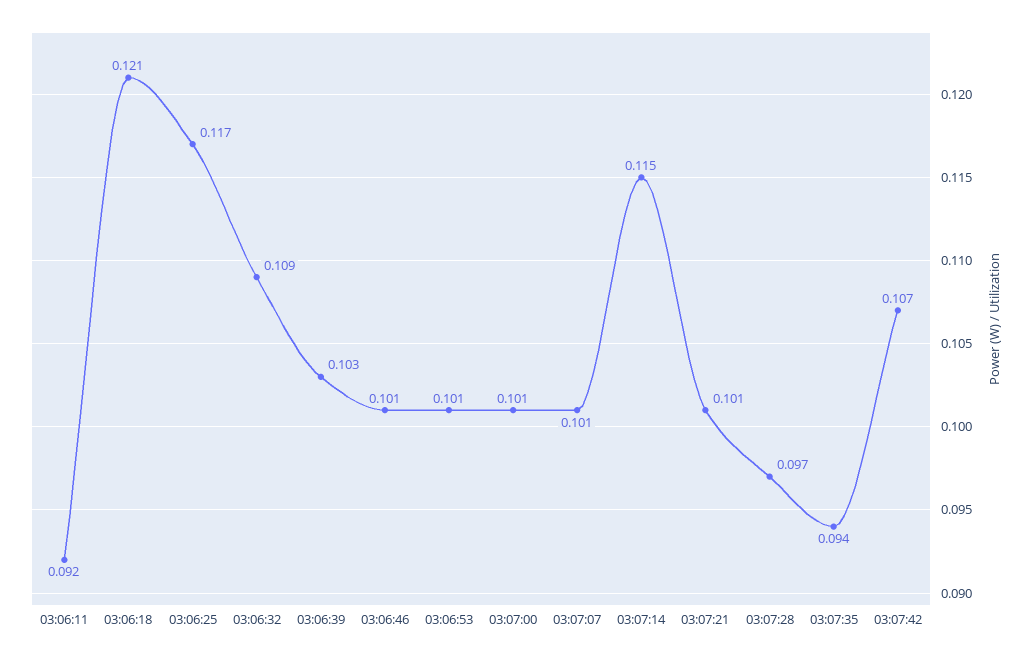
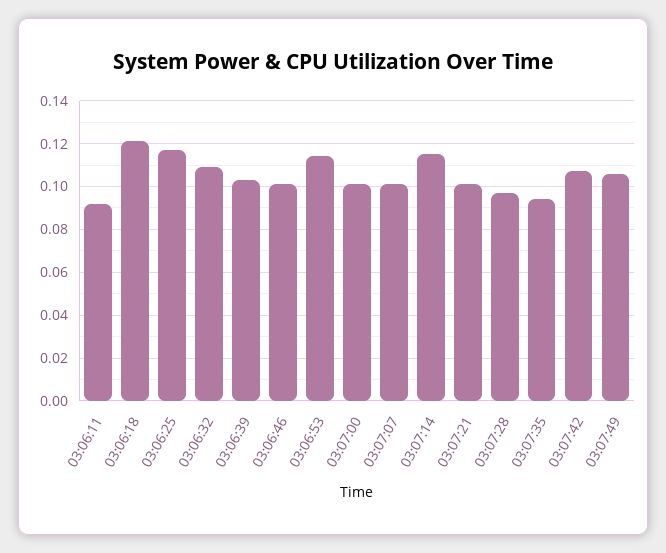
03:06:53: 0.101 -> 0.115
03:07:49: none -> 0.105

